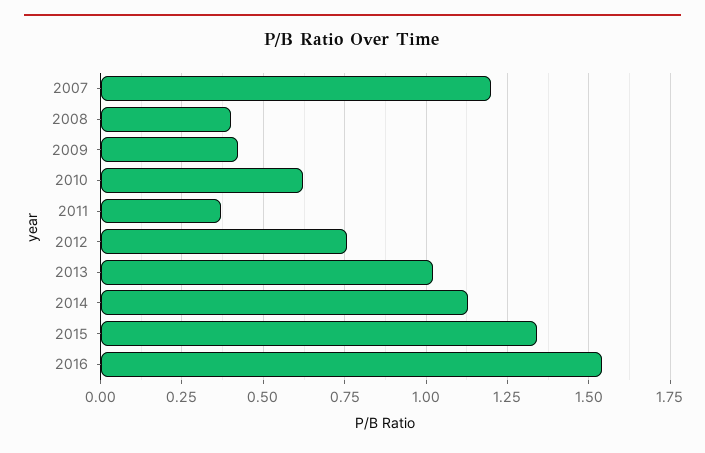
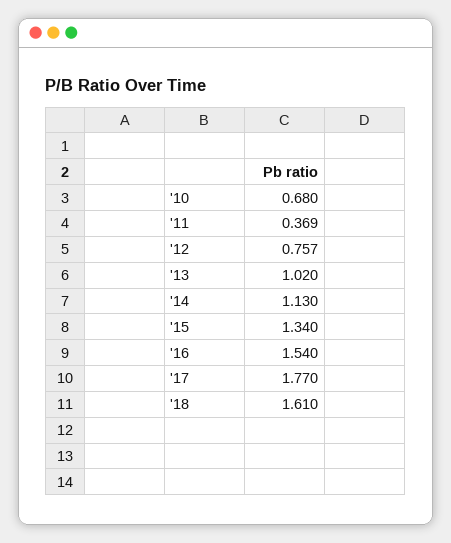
2007: 1.2 -> none
2008: 0.4 -> none
2009: 0.425 -> none
2010: 0.625 -> 0.68
'17: none -> 1.77
'18: none -> 1.61

